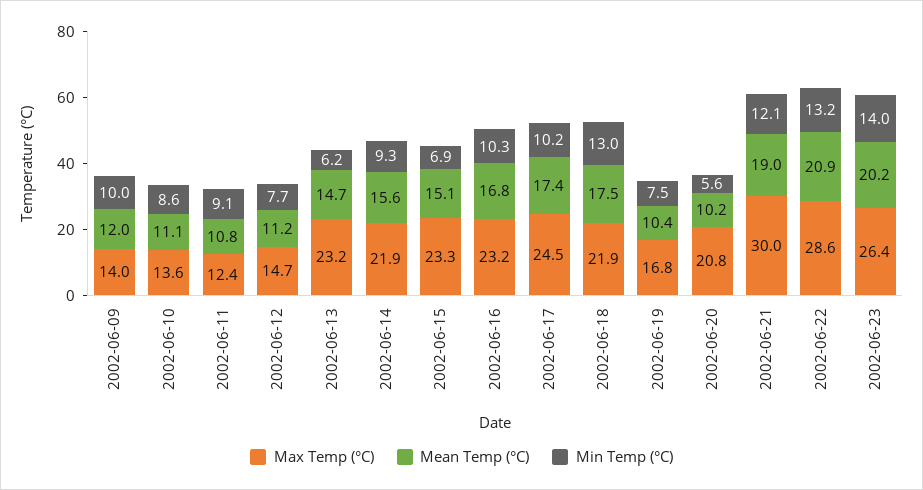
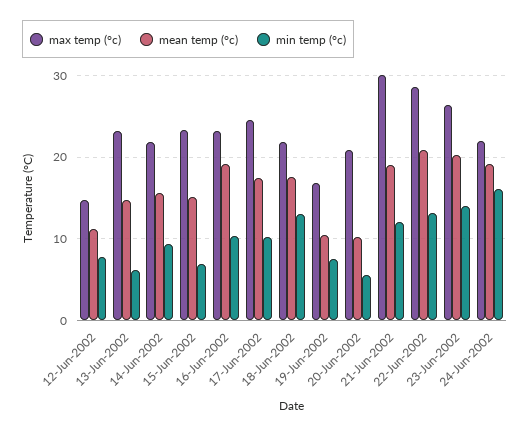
Max Temp (°C), 2002-06-09: 14 -> none
Mean Temp (°C), 2002-06-09: 12 -> none
Min Temp (°C), 2002-06-09: 10 -> none
Max Temp (°C), 2002-06-10: 13.6 -> none
Mean Temp (°C), 2002-06-10: 11.1 -> none
Min Temp (°C), 2002-06-10: 8.6 -> none
Max Temp (°C), 2002-06-11: 12.4 -> none
Mean Temp (°C), 2002-06-11: 10.8 -> none
Min Temp (°C), 2002-06-11: 9.1 -> none
Mean Temp (°C), 2002-06-16: 16.8 -> 19
Max Temp (°C), 24-Jun-2002: none -> 22
Mean Temp (°C), 24-Jun-2002: none -> 19
Min Temp (°C), 24-Jun-2002: none -> 16

